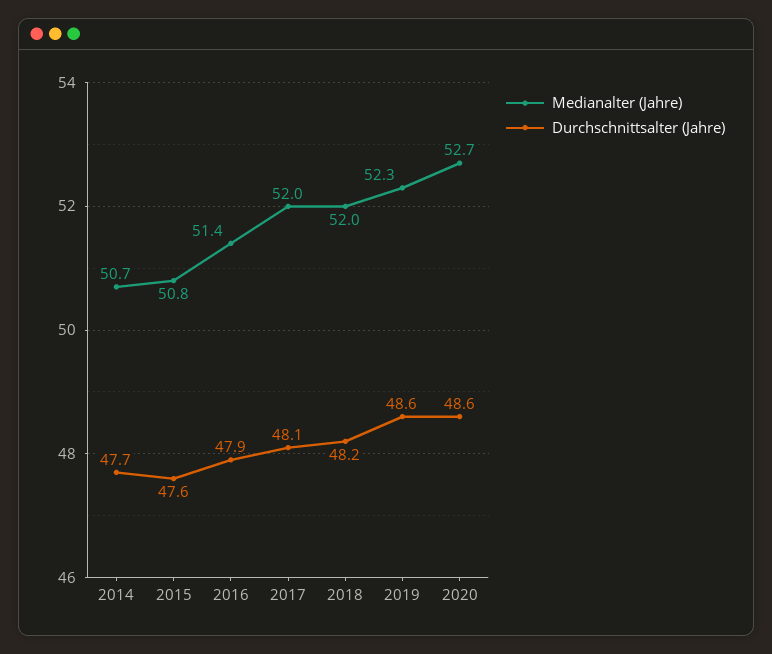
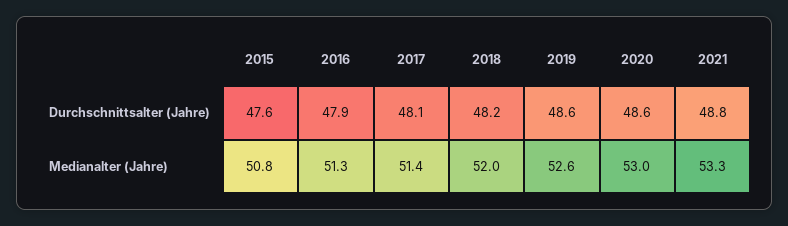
Medianalter (Jahre), 2014: 50.7 -> none
Durchschnittsalter (Jahre), 2014: 47.7 -> none
Medianalter (Jahre), 2016: 51.4 -> 51.3
Medianalter (Jahre), 2017: 52 -> 51.4
Medianalter (Jahre), 2019: 52.3 -> 52.6
Medianalter (Jahre), 2020: 52.7 -> 53
Durchschnittsalter (Jahre), 2021: none -> 48.8
Medianalter (Jahre), 2021: none -> 53.3

